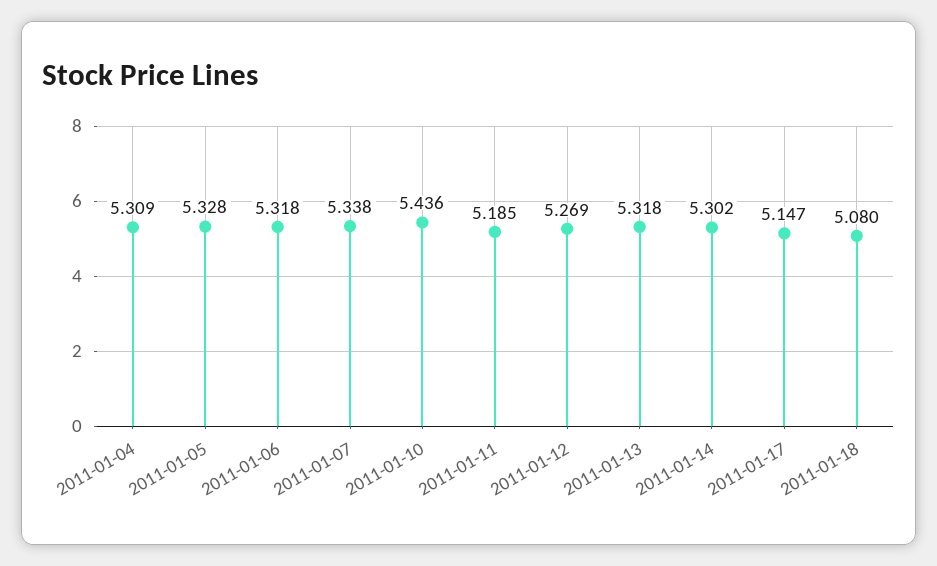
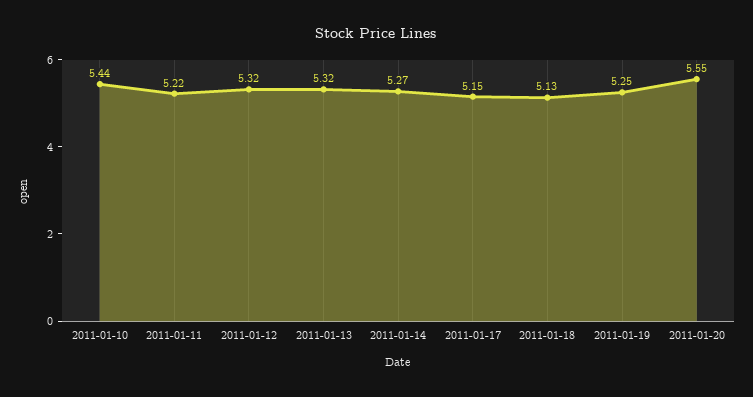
2011-01-04: 5.309 -> none
2011-01-05: 5.328 -> none
2011-01-06: 5.318 -> none
2011-01-07: 5.338 -> none
2011-01-11: 5.185 -> 5.22
2011-01-12: 5.269 -> 5.32
2011-01-14: 5.302 -> 5.27
2011-01-18: 5.08 -> 5.13
2011-01-19: none -> 5.25
2011-01-20: none -> 5.55

